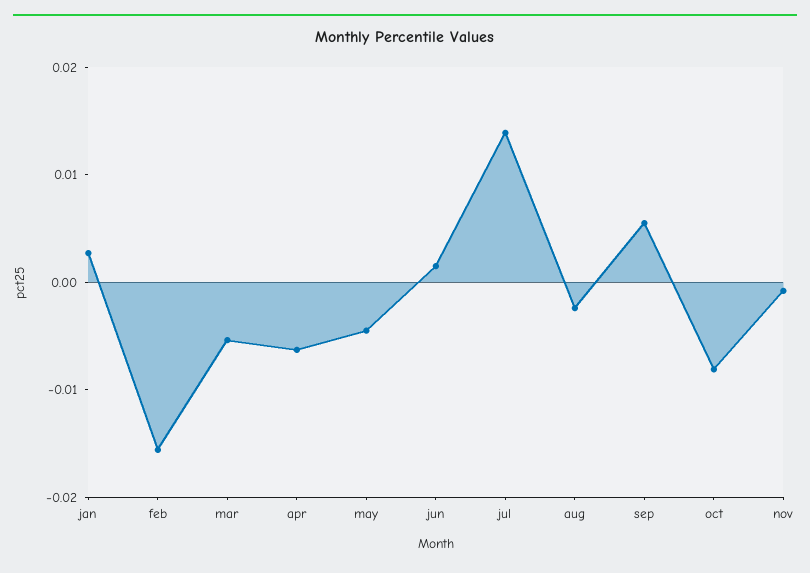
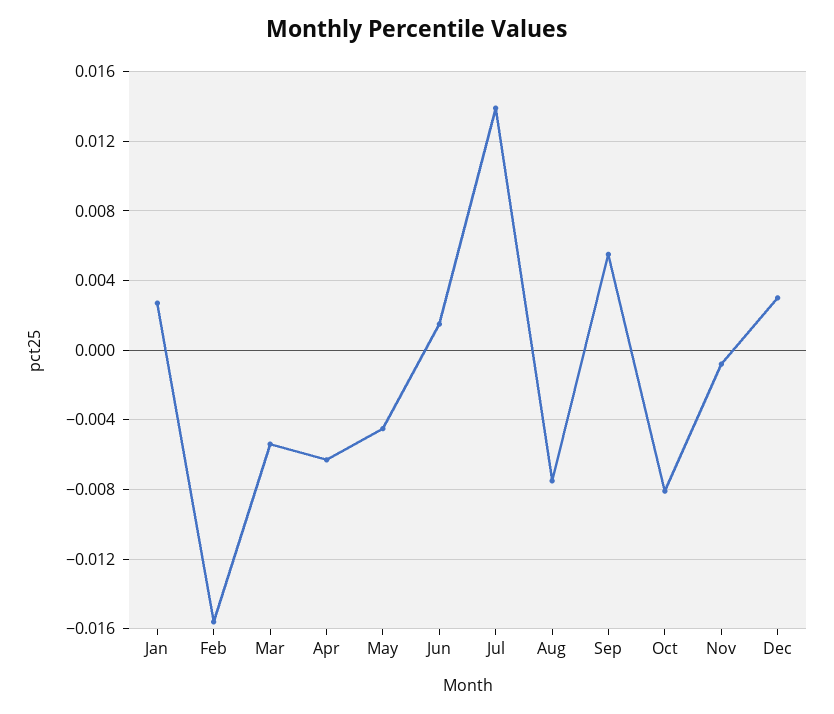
aug: -0.002 -> -0.0075
Dec: none -> 0.003

